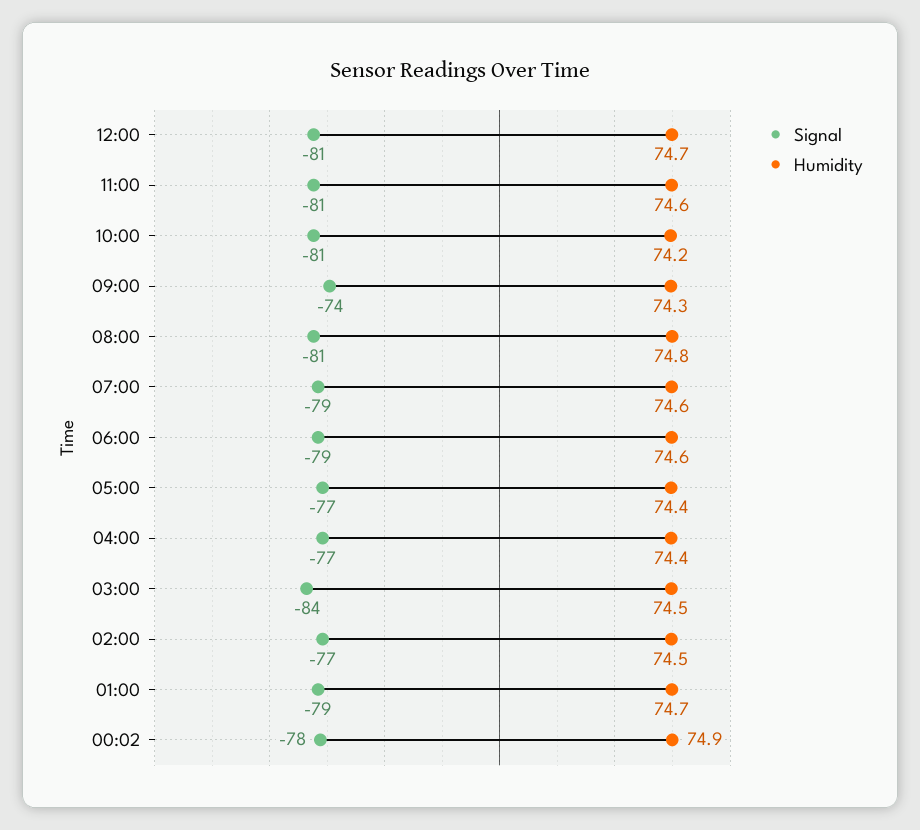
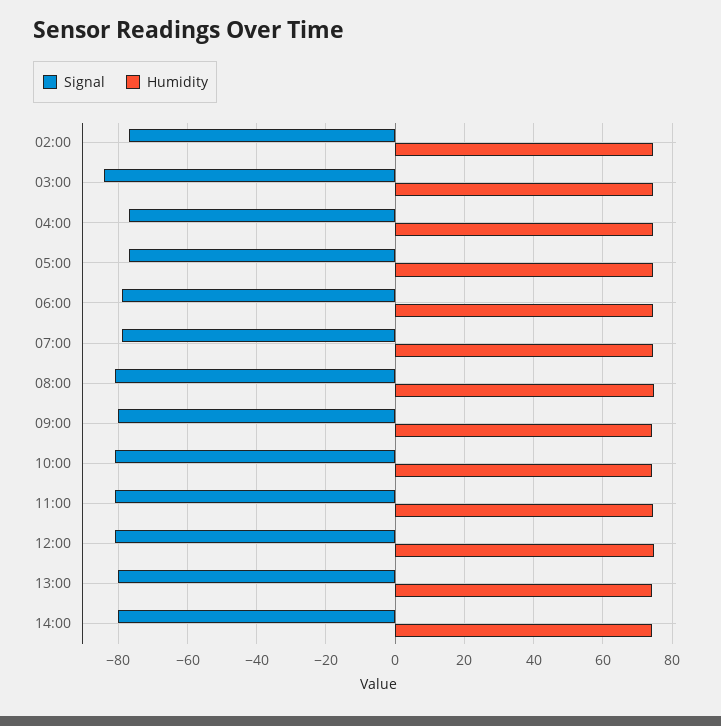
Signal, 09:00: -74 -> -80
Signal, 01:00: -79 -> none
Humidity, 01:00: 74.7 -> none
Signal, 00:02: -78 -> none
Humidity, 00:02: 74.9 -> none
Signal, 13:00: none -> -80
Humidity, 13:00: none -> 74
Signal, 14:00: none -> -80
Humidity, 14:00: none -> 74

